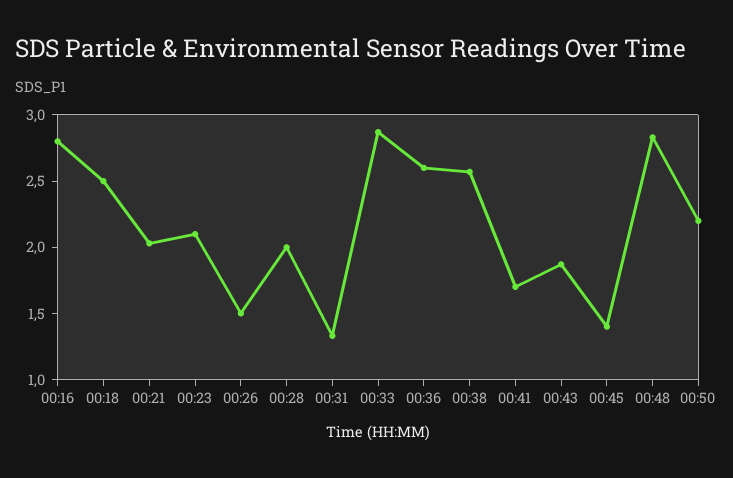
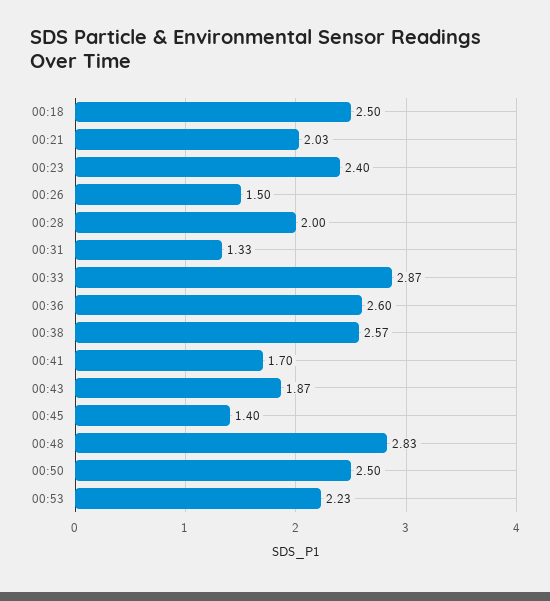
00:16: 2.8 -> none
00:23: 2.1 -> 2.4
00:50: 2.2 -> 2.5
00:53: none -> 2.23

